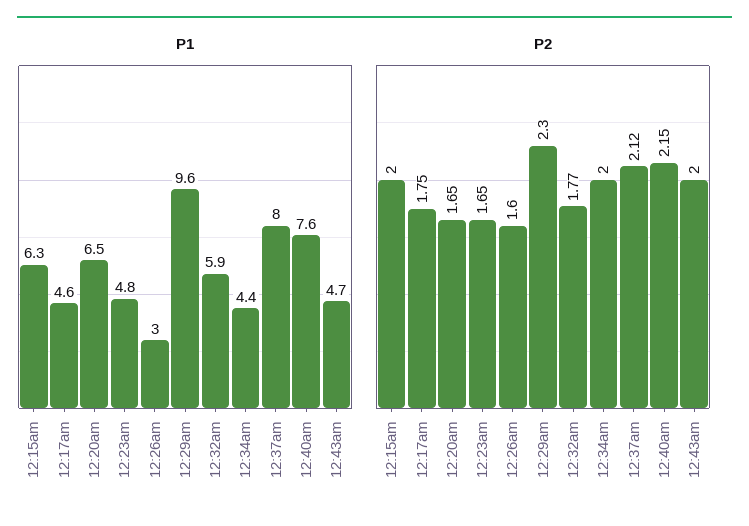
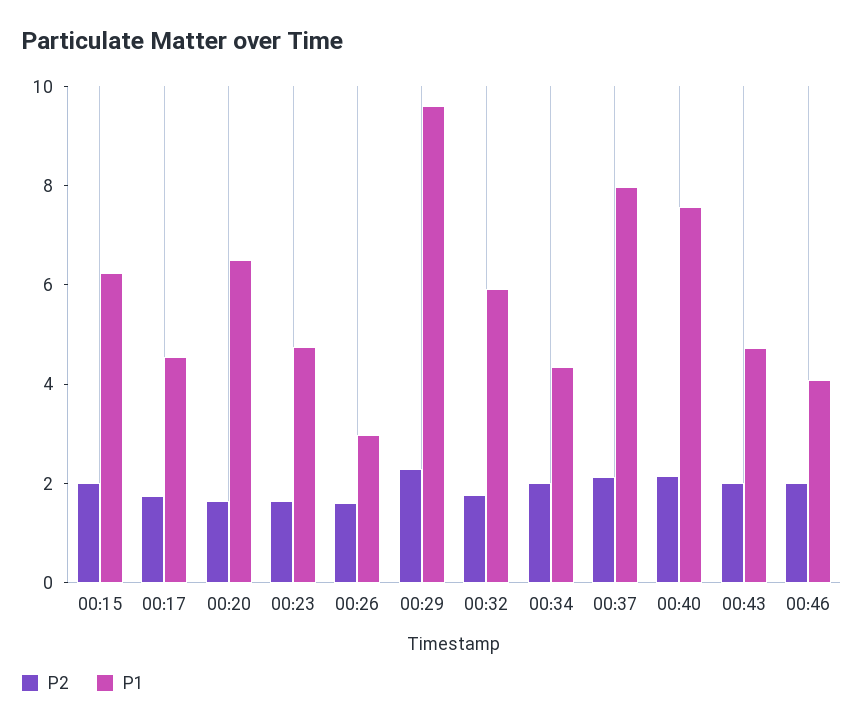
P2, 00:46: none -> 2
P1, 00:46: none -> 4

